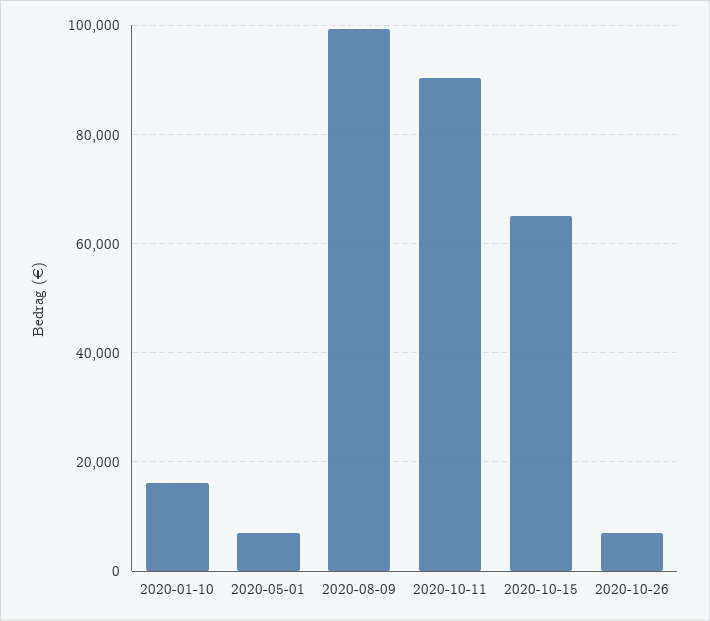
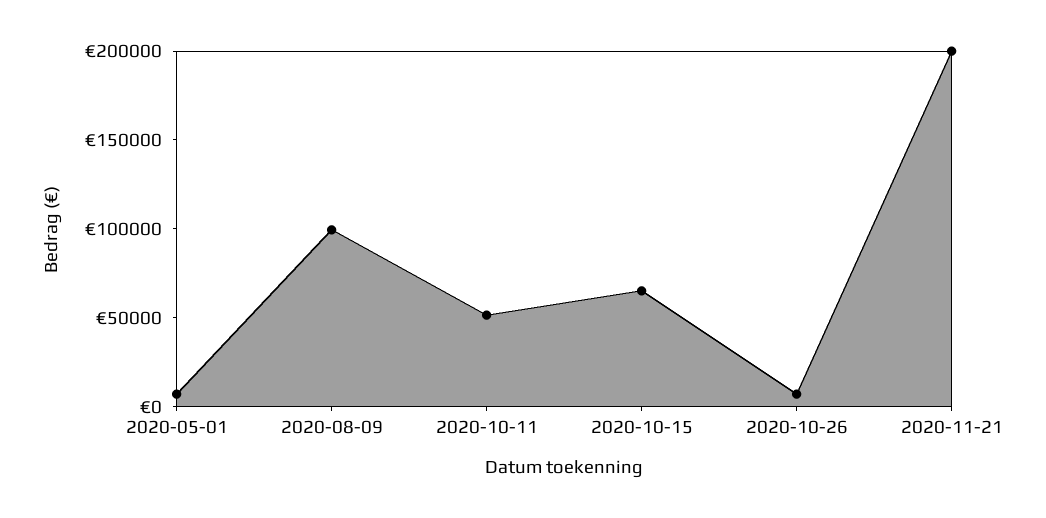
2020-01-10: 16000 -> none
2020-10-11: 90000 -> 50000
2020-11-21: none -> 200000

